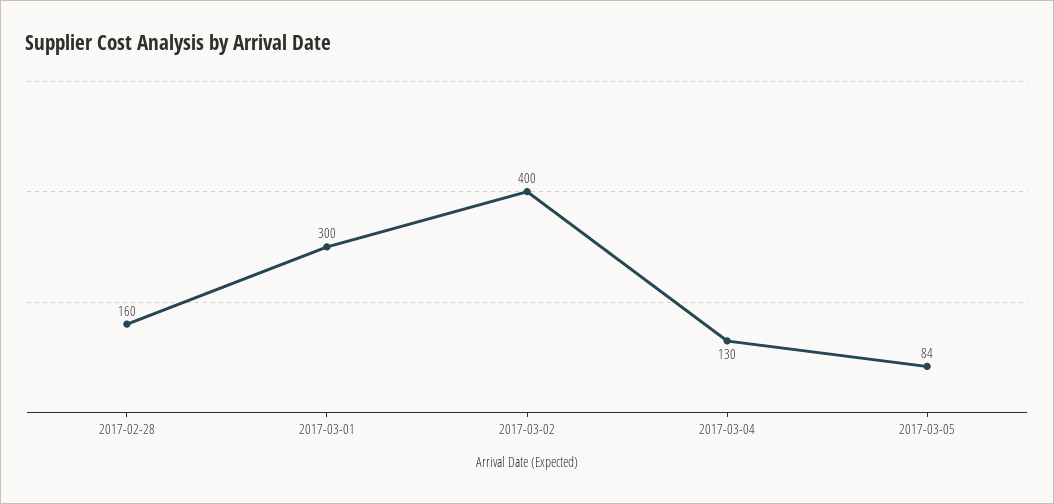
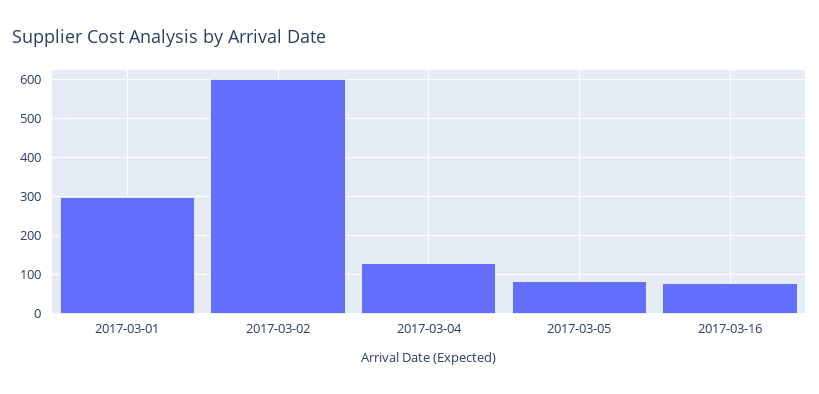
2017-02-28: 160 -> none
2017-03-02: 400 -> 600
2017-03-16: none -> 80

